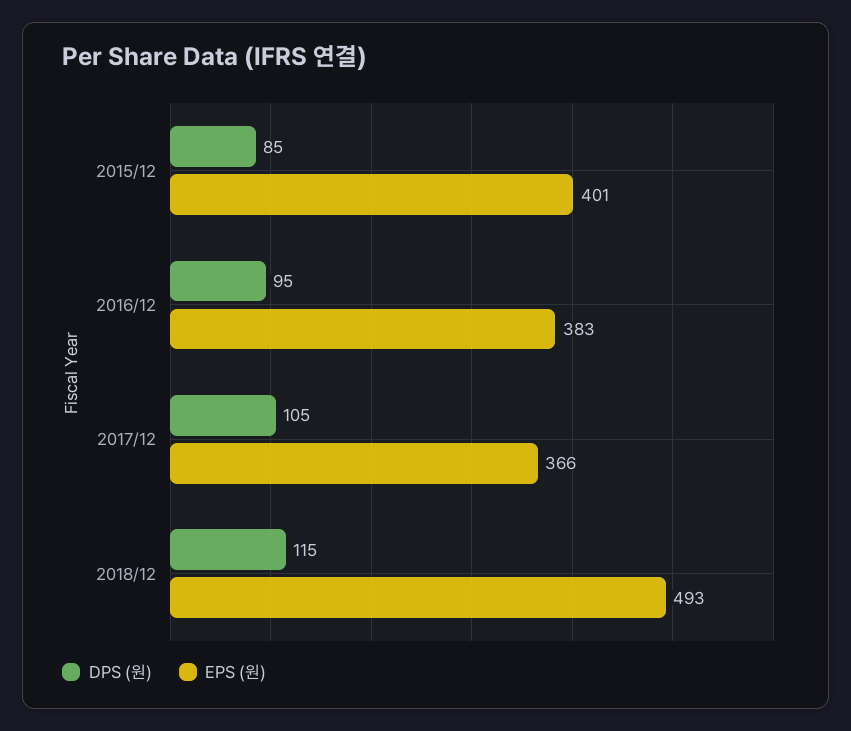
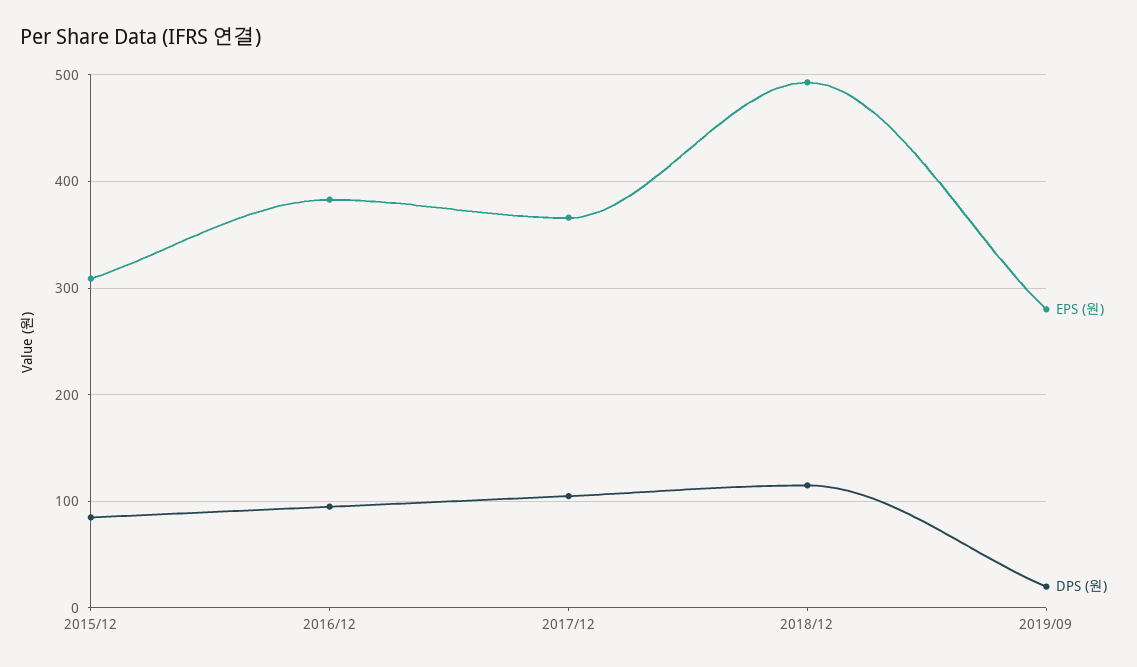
EPS (원), 2015/12: 401 -> 310
EPS (원), 2019/09: none -> 280
DPS (원), 2019/09: none -> 20

